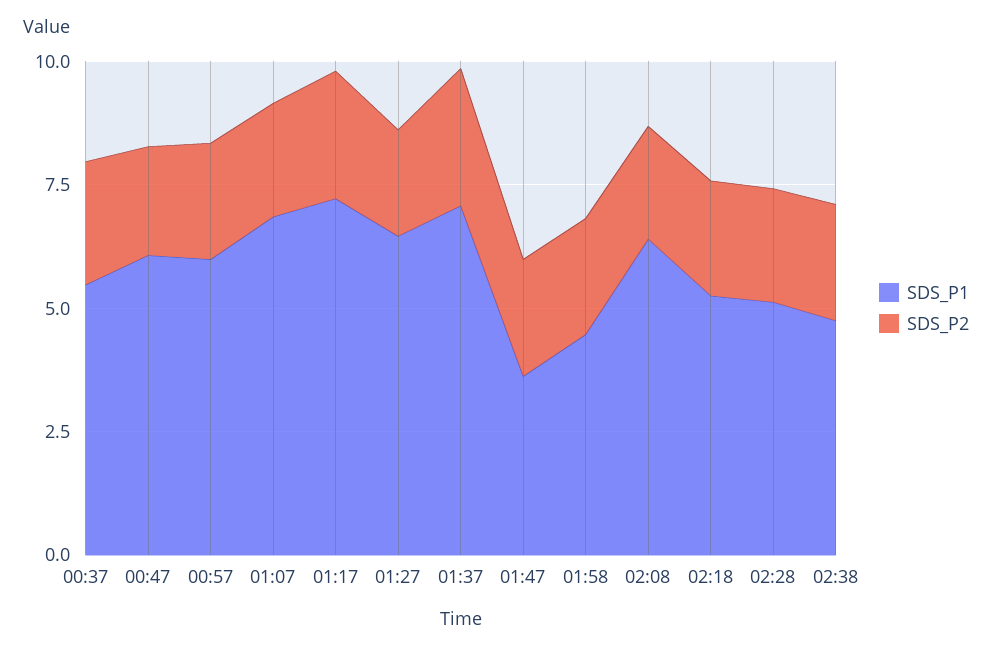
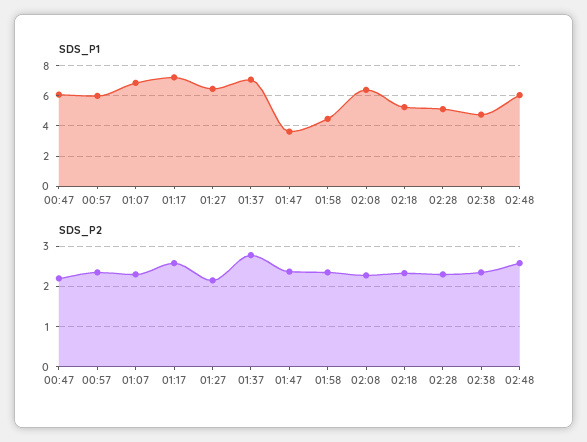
SDS_P1, 00:37: 5.5 -> none
SDS_P2, 00:37: 2.5 -> none
SDS_P1, 02:48: none -> 6
SDS_P2, 02:48: none -> 2.6

